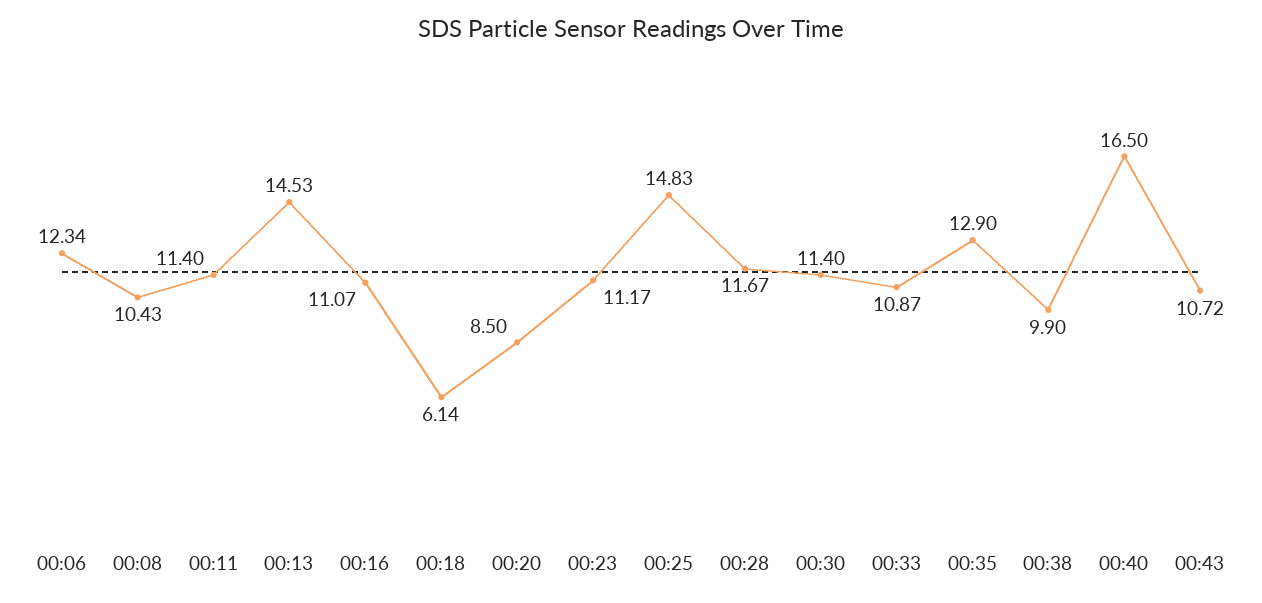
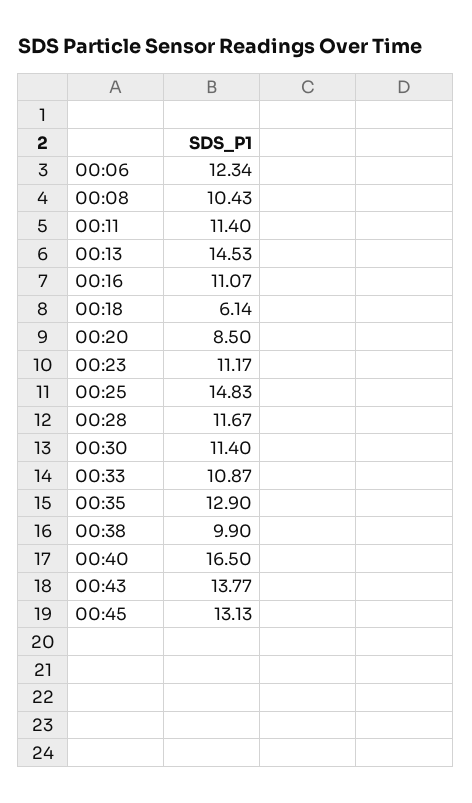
00:43: 10.72 -> 13.77
00:45: none -> 13.13

